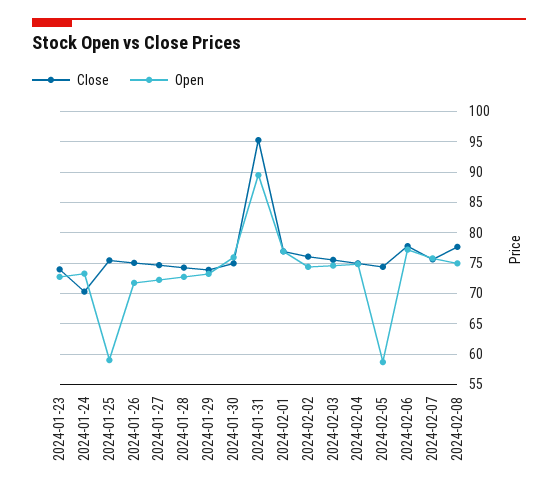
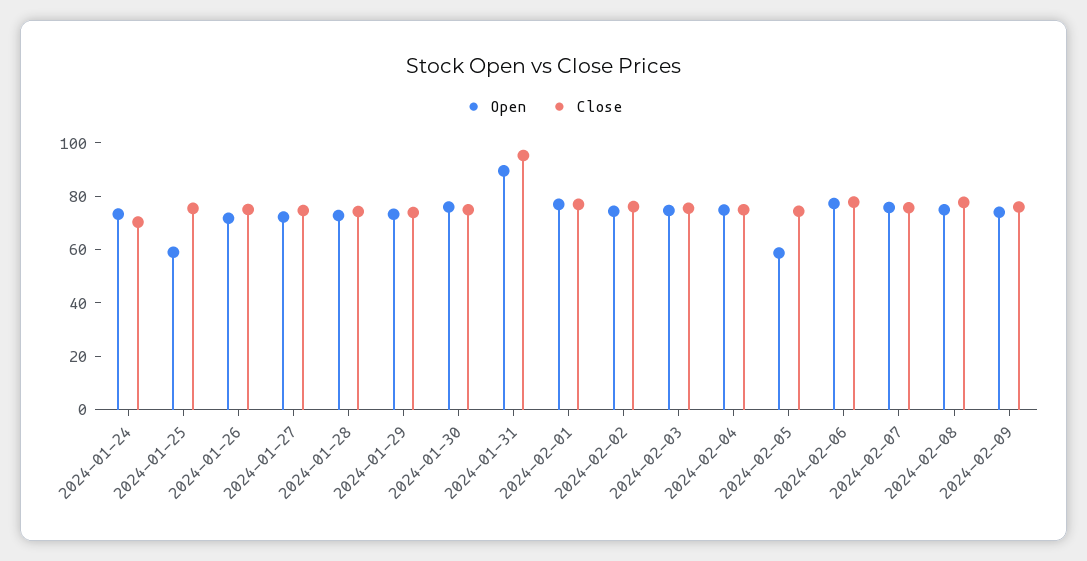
Close, 2024-01-23: 74 -> none
Open, 2024-01-23: 73 -> none
Open, 2024-02-09: none -> 75
Close, 2024-02-09: none -> 75

